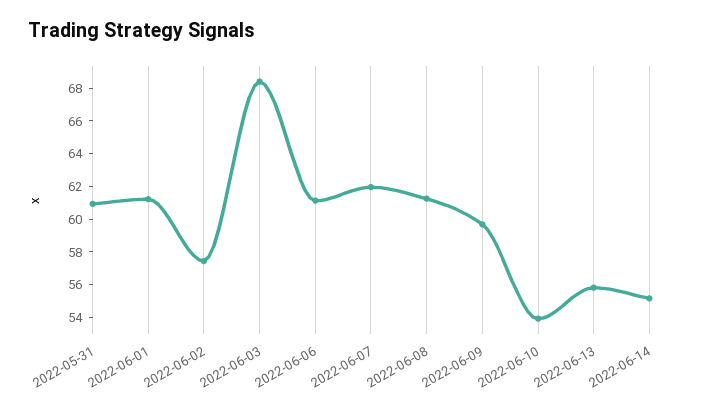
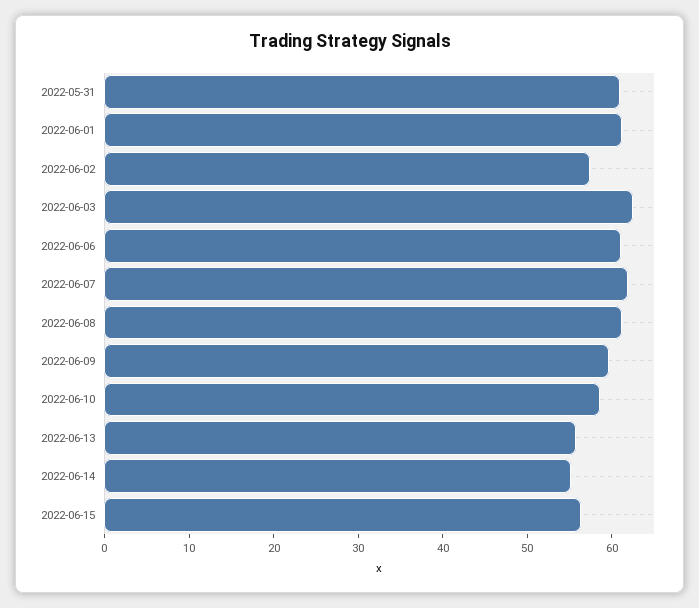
2022-06-03: 68.5 -> 62
2022-06-10: 54 -> 58
2022-06-15: none -> 56

